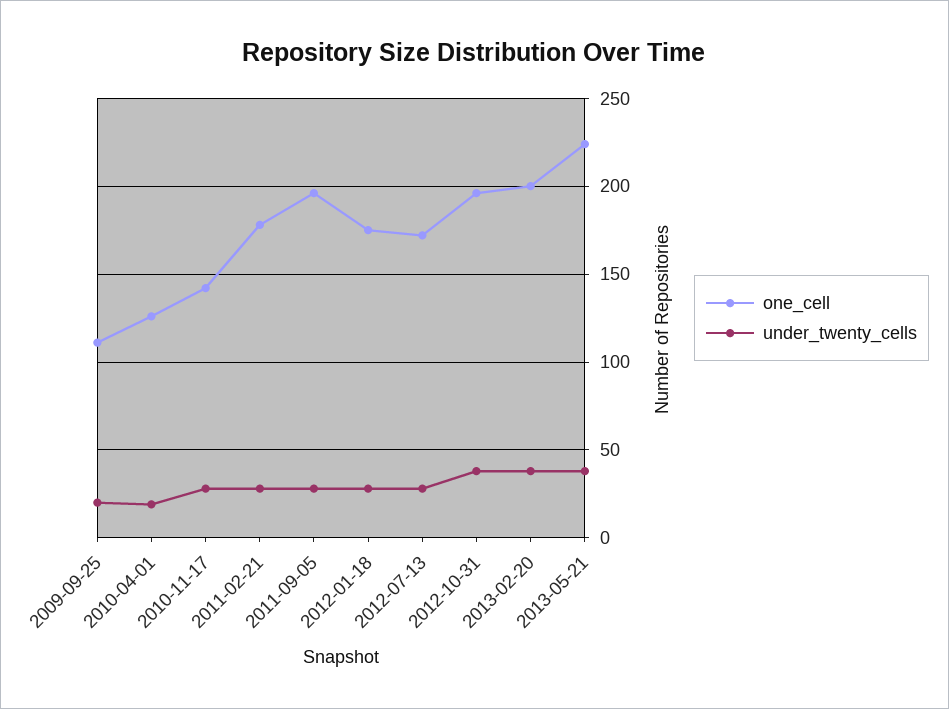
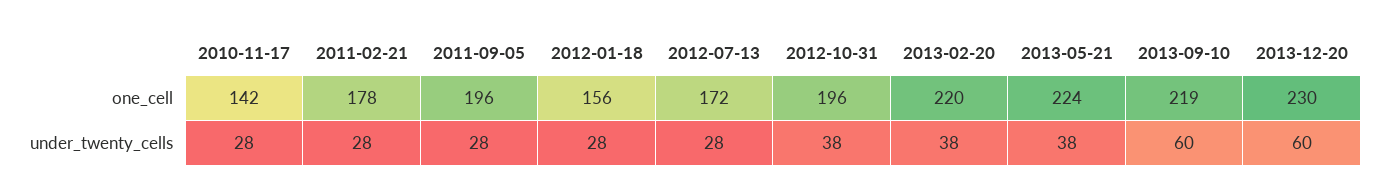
one_cell, 2009-09-25: 110 -> none
under_twenty_cells, 2009-09-25: 20 -> none
one_cell, 2010-04-01: 125 -> none
under_twenty_cells, 2010-04-01: 20 -> none
one_cell, 2012-01-18: 175 -> 156
one_cell, 2013-02-20: 200 -> 220
one_cell, 2013-09-10: none -> 219
one_cell, 2013-12-20: none -> 230
under_twenty_cells, 2013-09-10: none -> 60
under_twenty_cells, 2013-12-20: none -> 60

